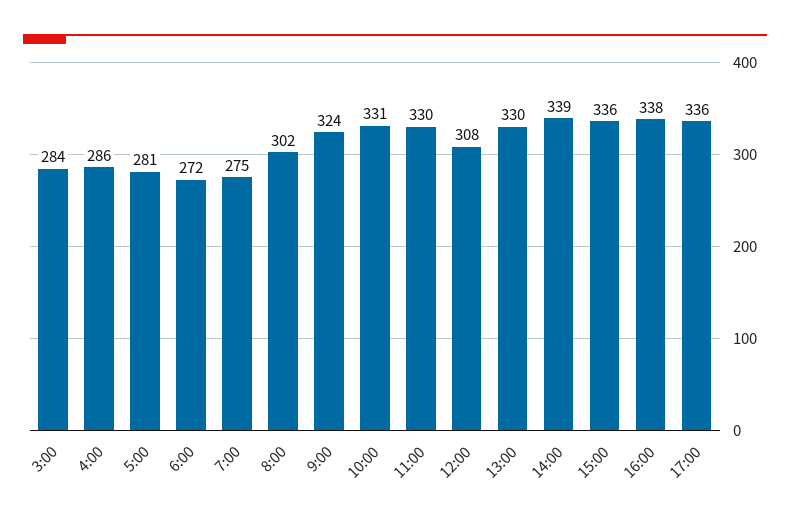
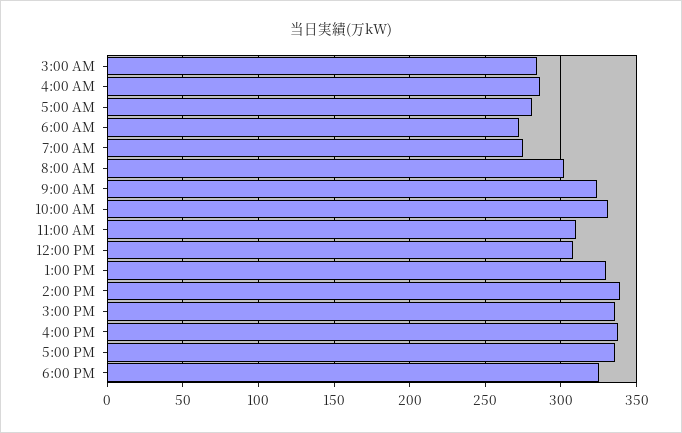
11:00: 330 -> 310
6:00 PM: none -> 325

